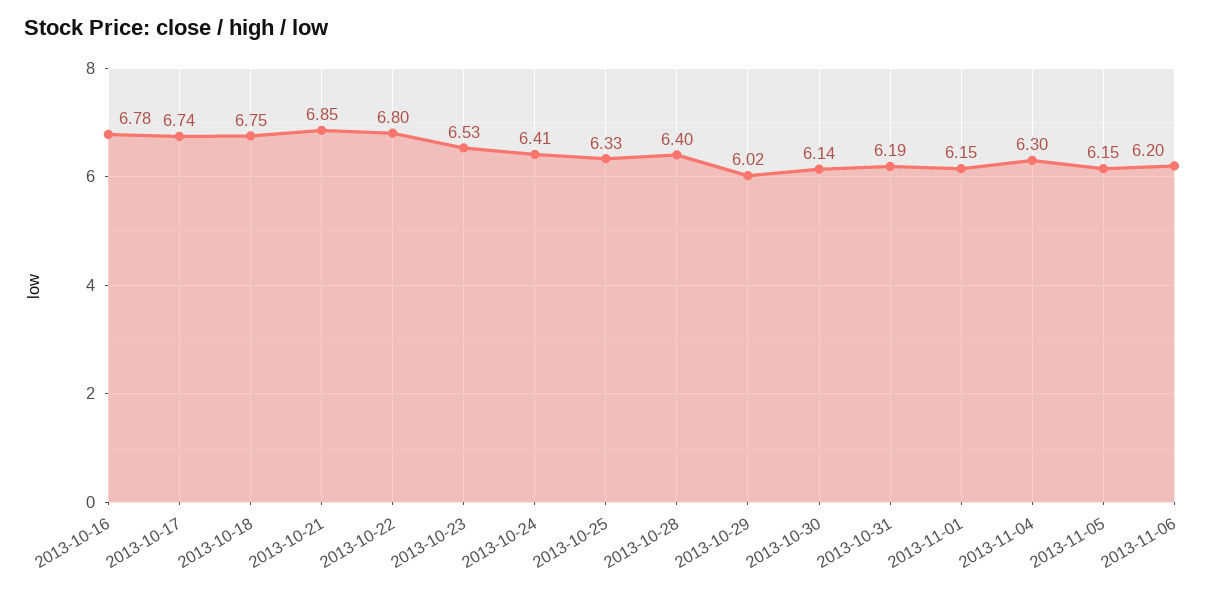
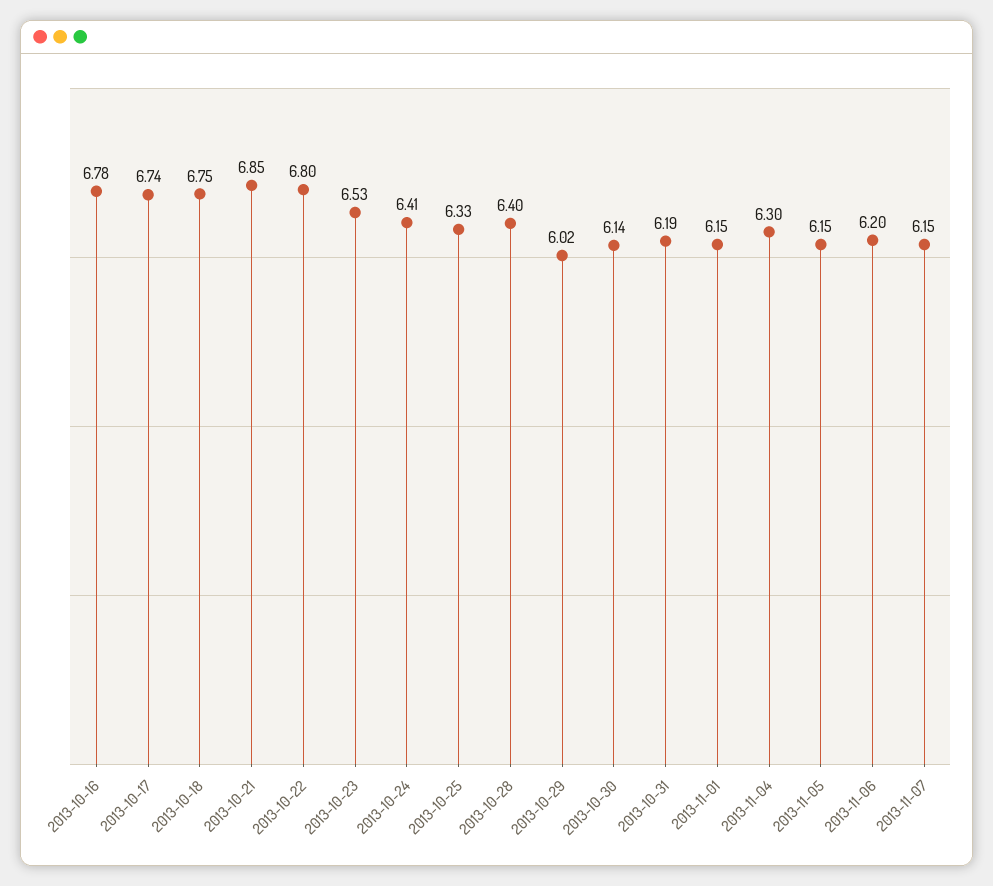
2013-11-07: none -> 6.15

